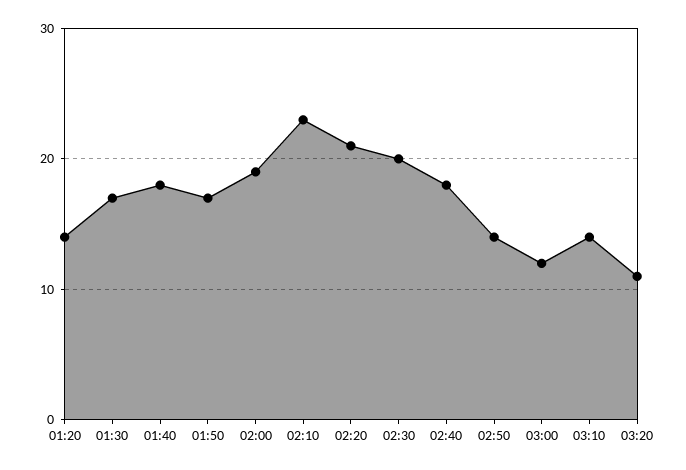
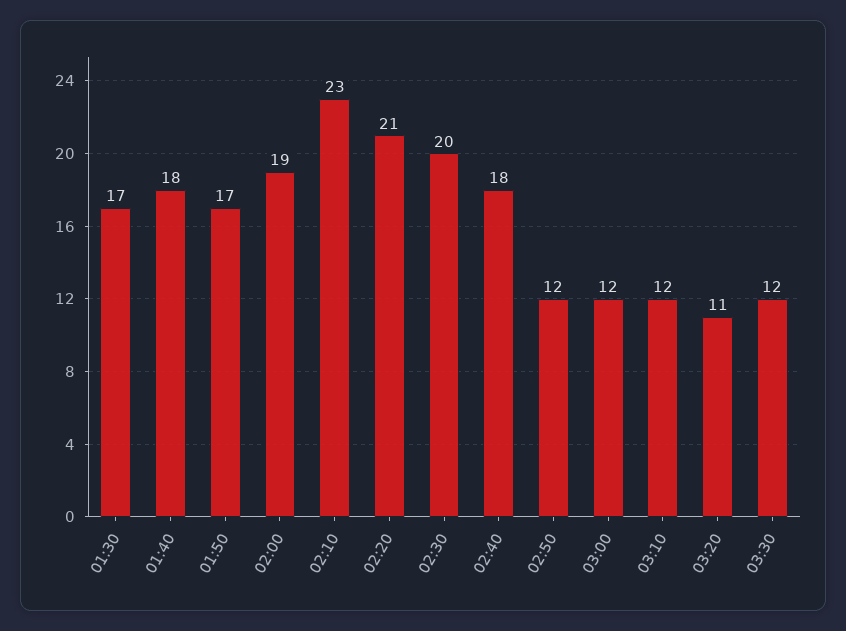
01:20: 14 -> none
02:50: 14 -> 12
03:10: 14 -> 12
03:30: none -> 12

